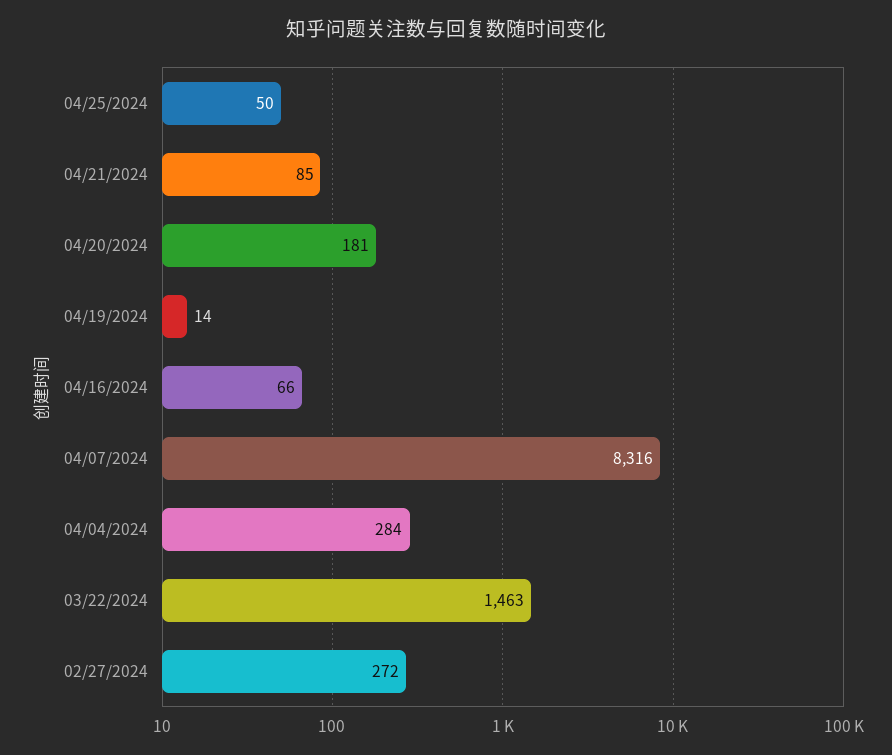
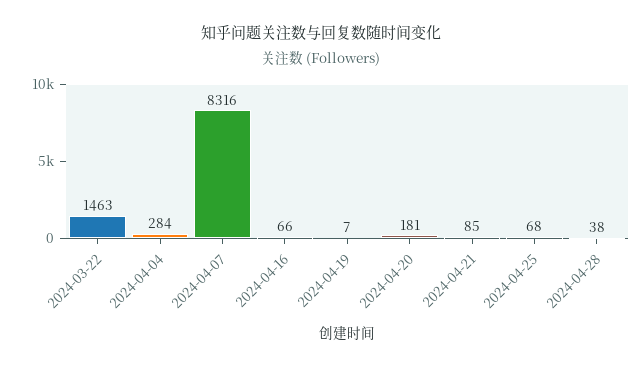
04/25/2024: 50 -> 68
04/19/2024: 14 -> 7
02/27/2024: 272 -> none
2024-04-28: none -> 38

